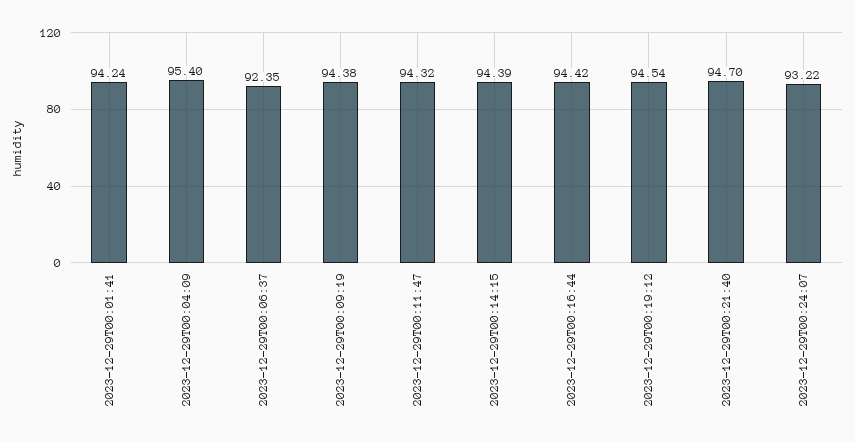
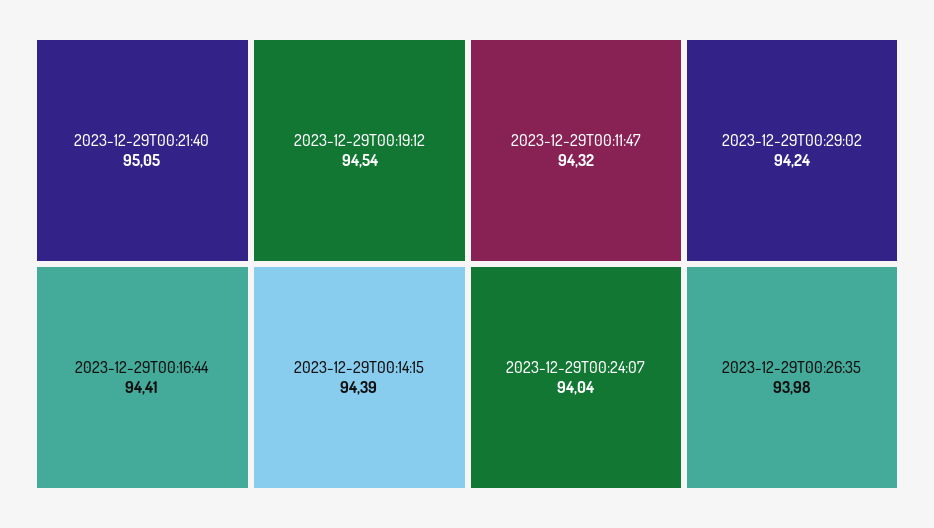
2023-12-29T00:01:41: 94.24 -> none
2023-12-29T00:04:09: 95.4 -> none
2023-12-29T00:06:37: 92.35 -> none
2023-12-29T00:09:19: 94.38 -> none
2023-12-29T00:16:44: 94.42 -> 94.41
2023-12-29T00:21:40: 94.7 -> 95.05
2023-12-29T00:24:07: 93.22 -> 94.04
2023-12-29T00:29:02: none -> 94.24
2023-12-29T00:26:35: none -> 93.98

